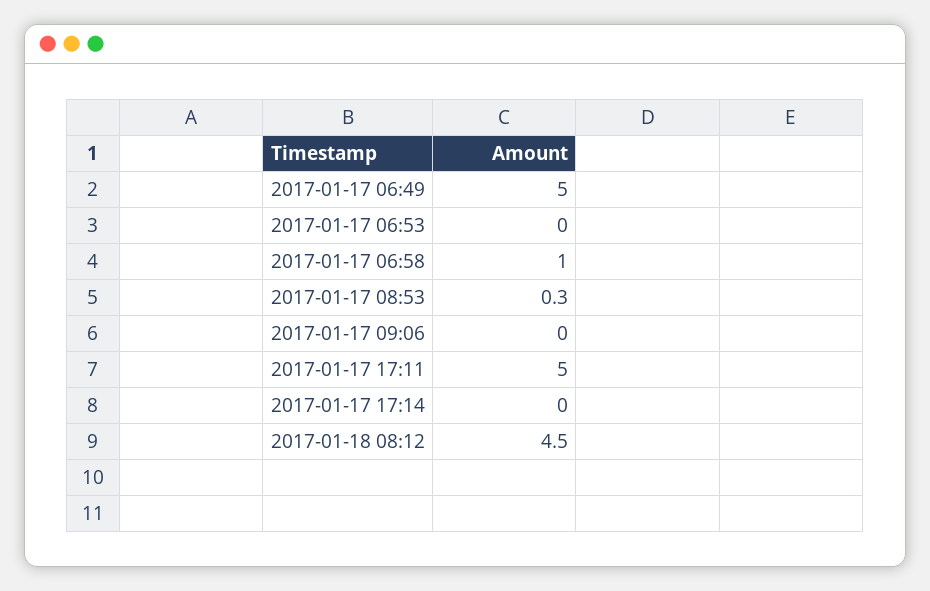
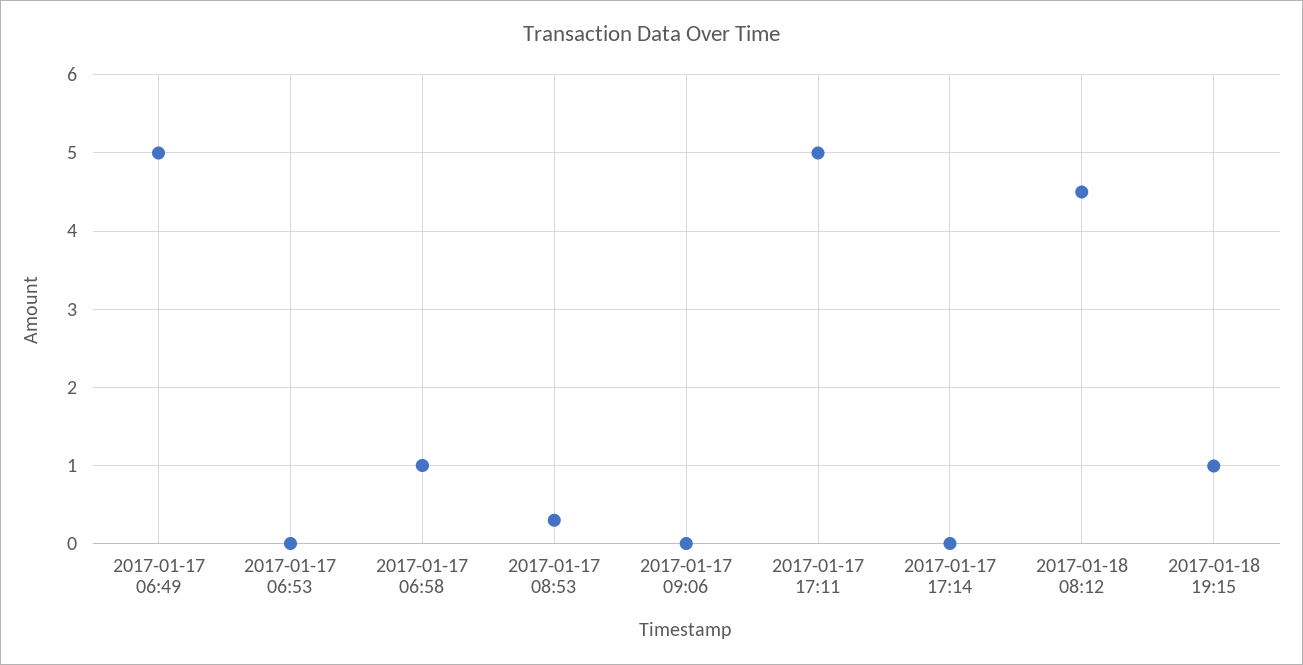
2017-01-18 19:15: none -> 1

